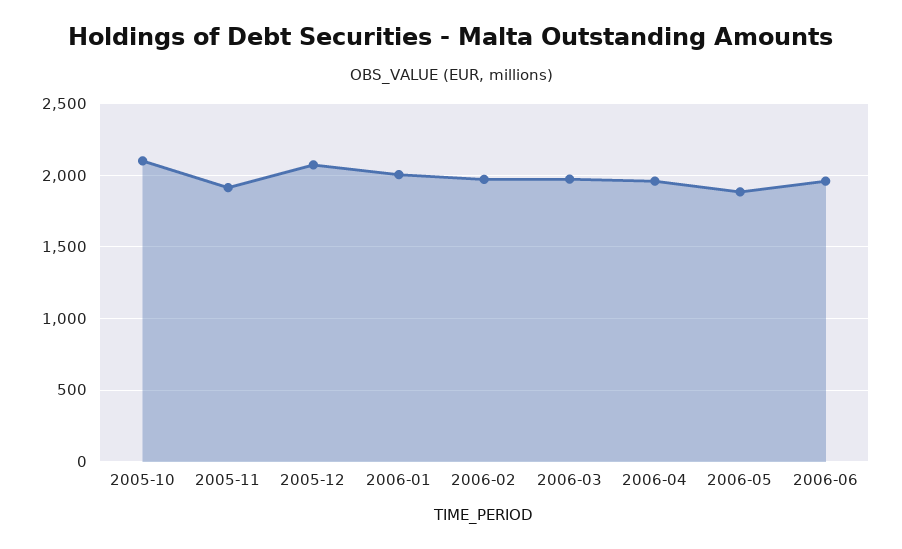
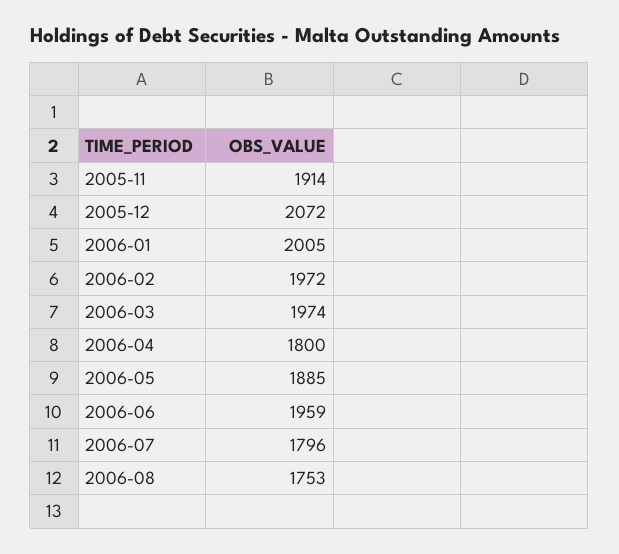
2005-10: 2100 -> none
2006-04: 1950 -> 1800
2006-07: none -> 1796
2006-08: none -> 1753

